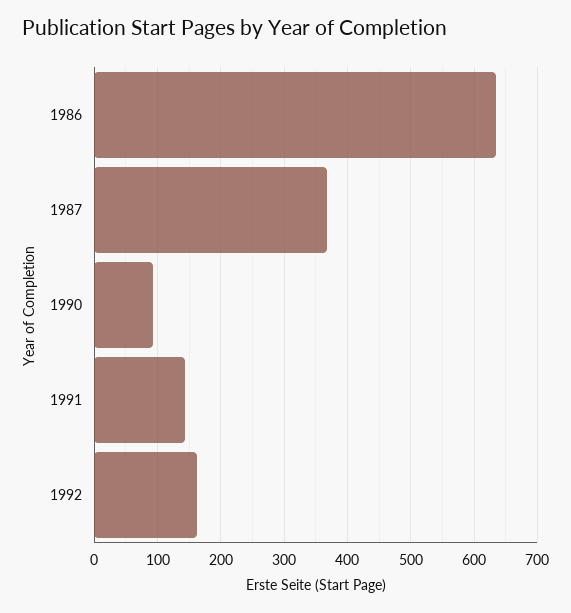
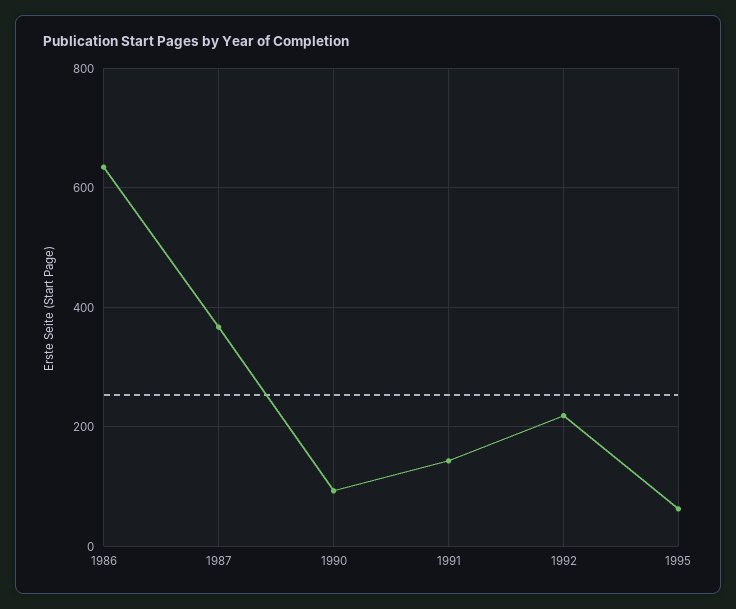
1992: 160 -> 220
1995: none -> 60

